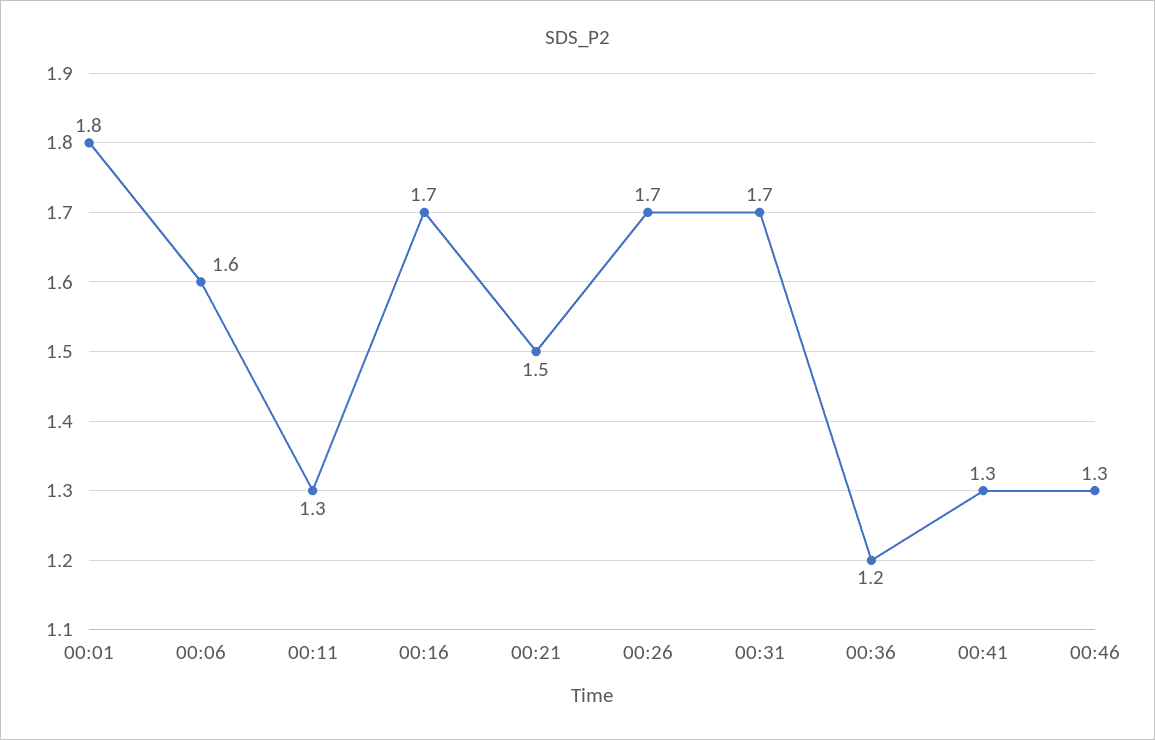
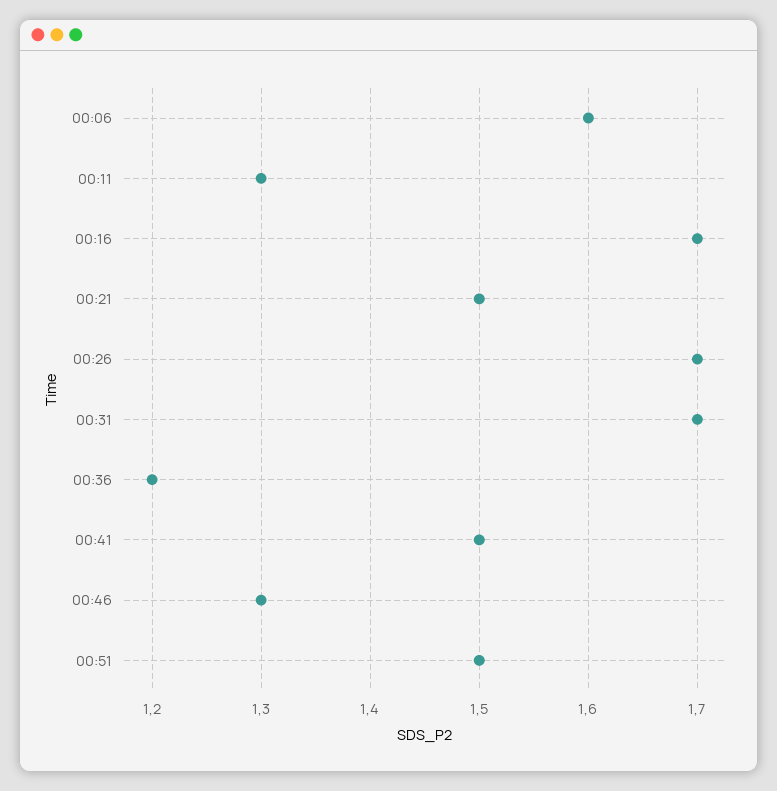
00:01: 1.8 -> none
00:41: 1.3 -> 1.5
00:51: none -> 1.5

